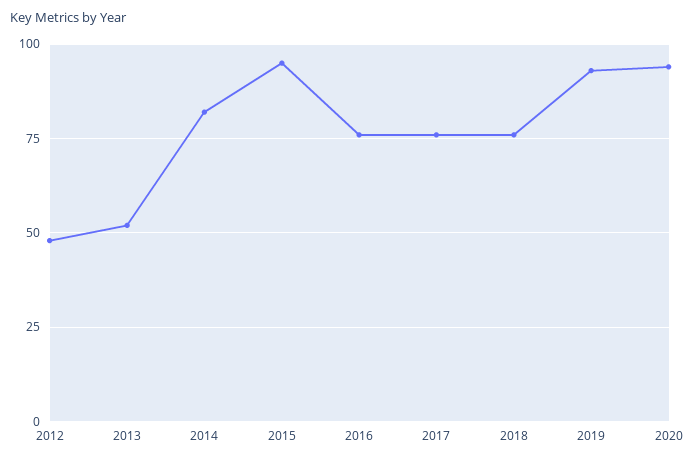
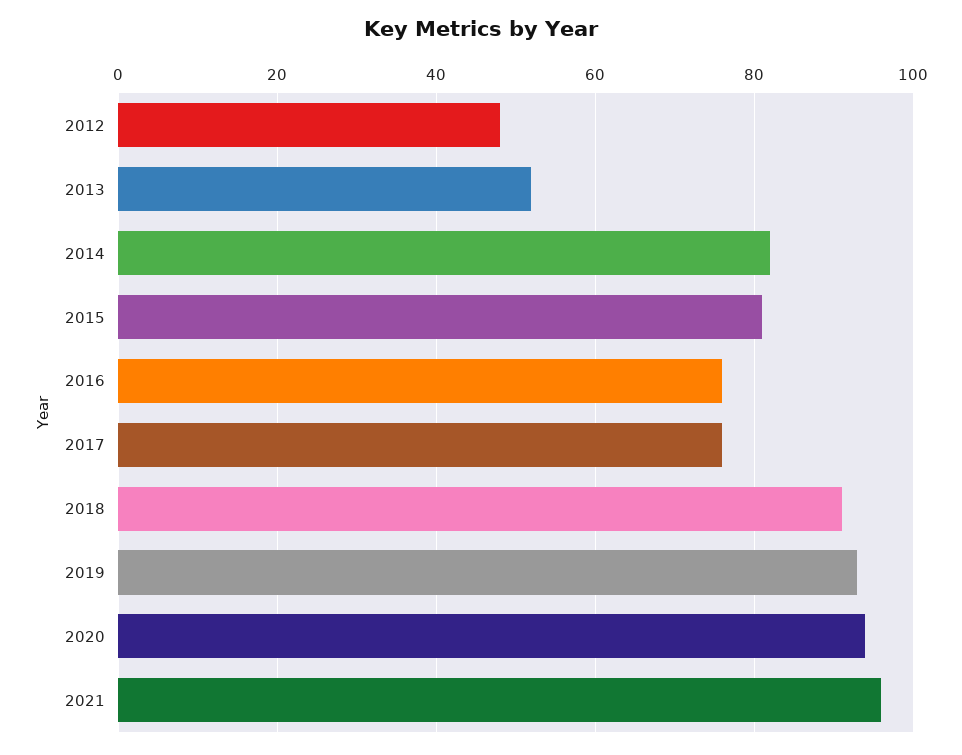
2015: 95 -> 80
2018: 75 -> 90
2021: none -> 95

